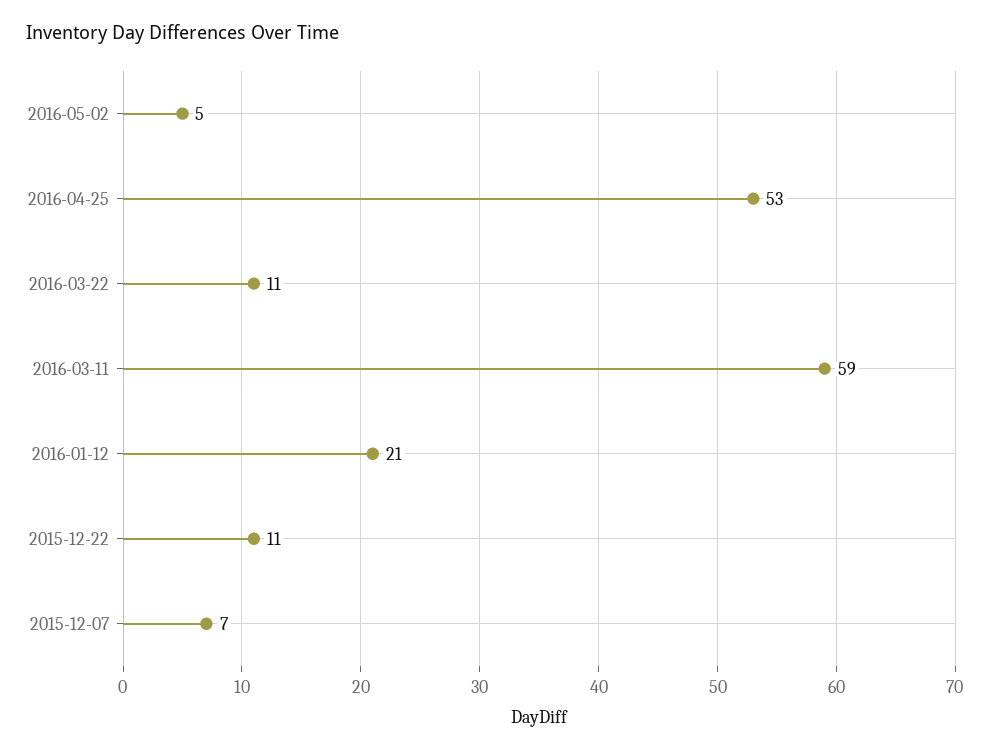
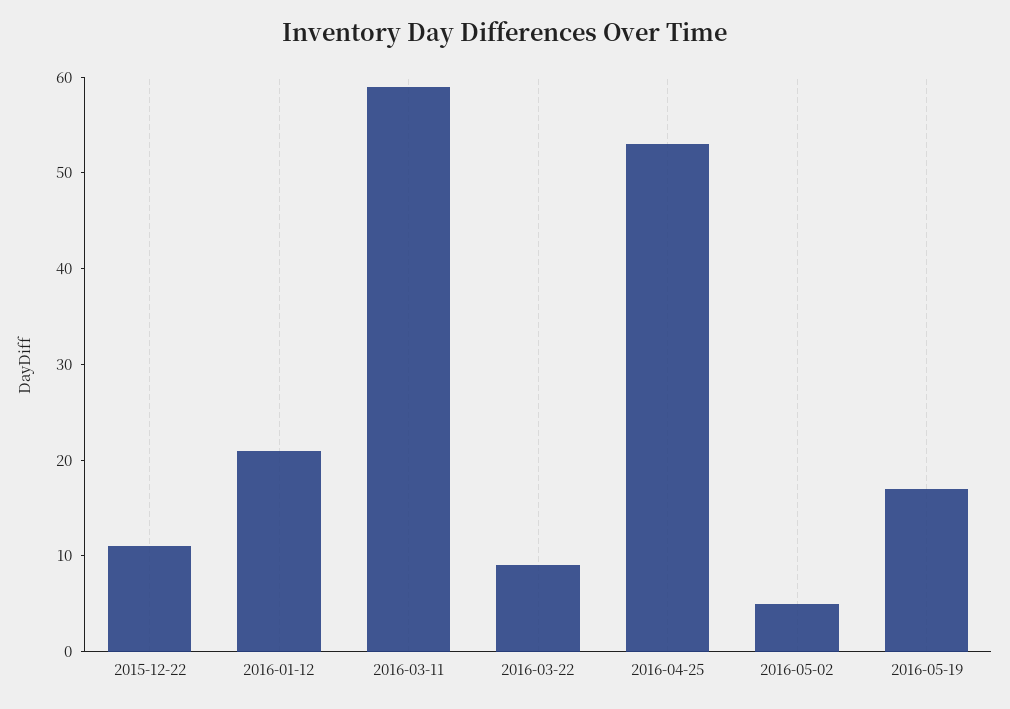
2016-03-22: 11 -> 9
2015-12-07: 7 -> none
2016-05-19: none -> 17

